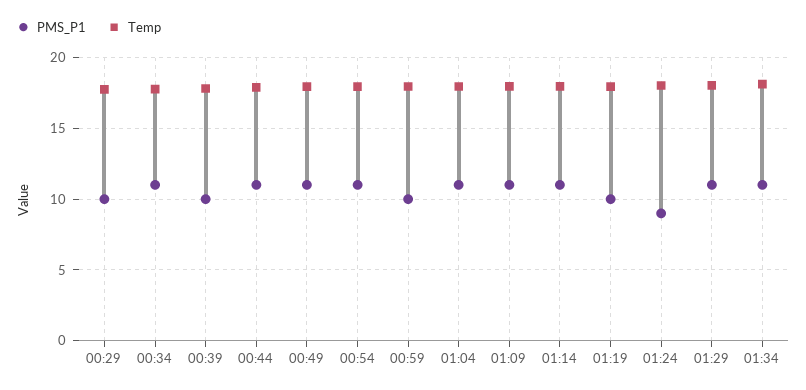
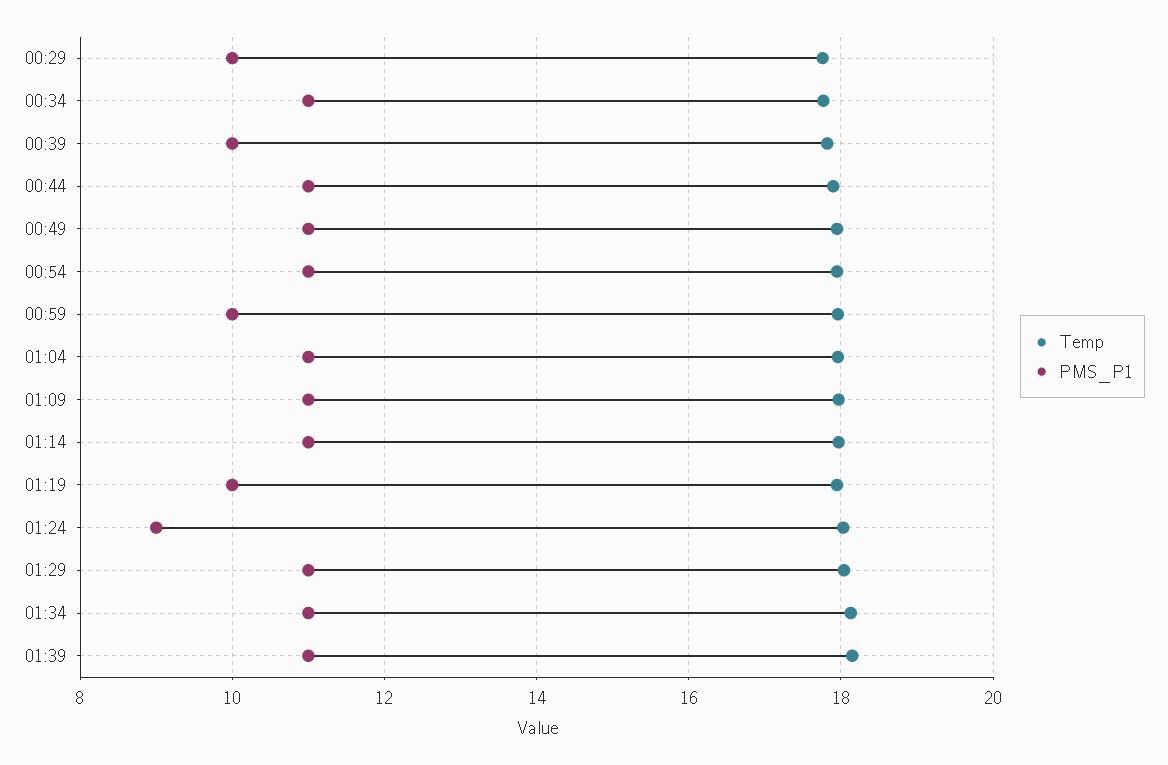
Temp, 01:39: none -> 18.2
PMS_P1, 01:39: none -> 11

